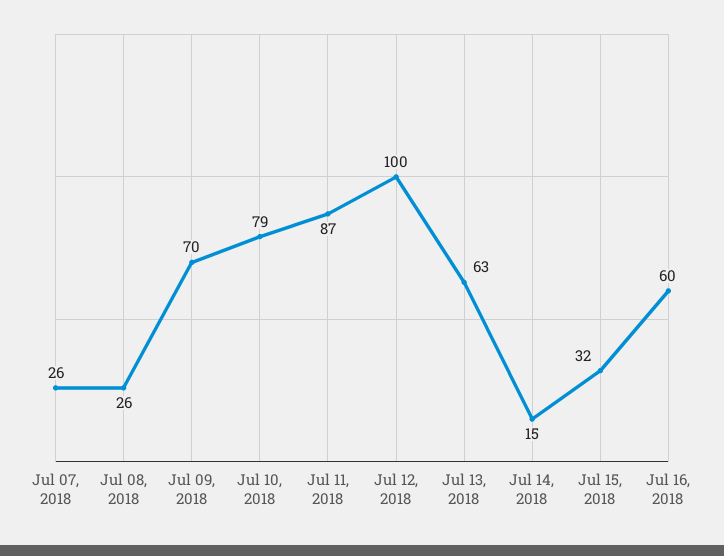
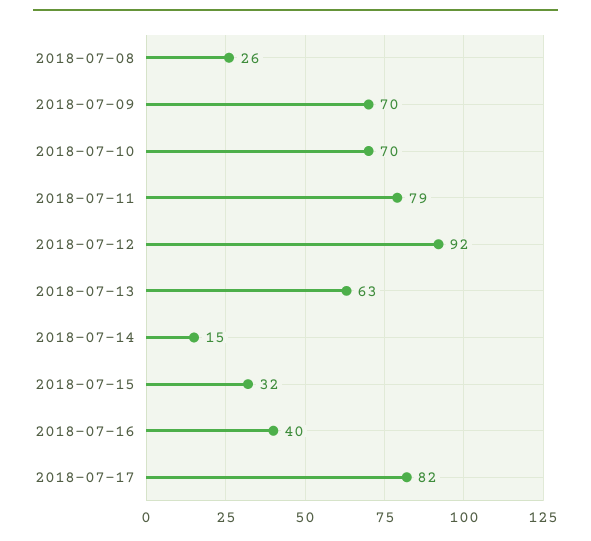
Jul 07, 2018: 26 -> none
Jul 10, 2018: 79 -> 70
Jul 11, 2018: 87 -> 79
Jul 12, 2018: 100 -> 92
Jul 16, 2018: 60 -> 40
2018-07-17: none -> 82

